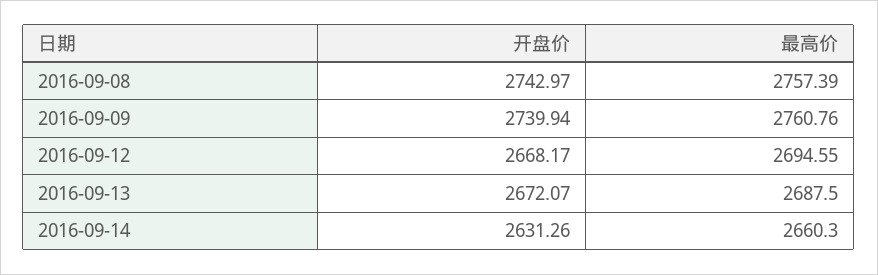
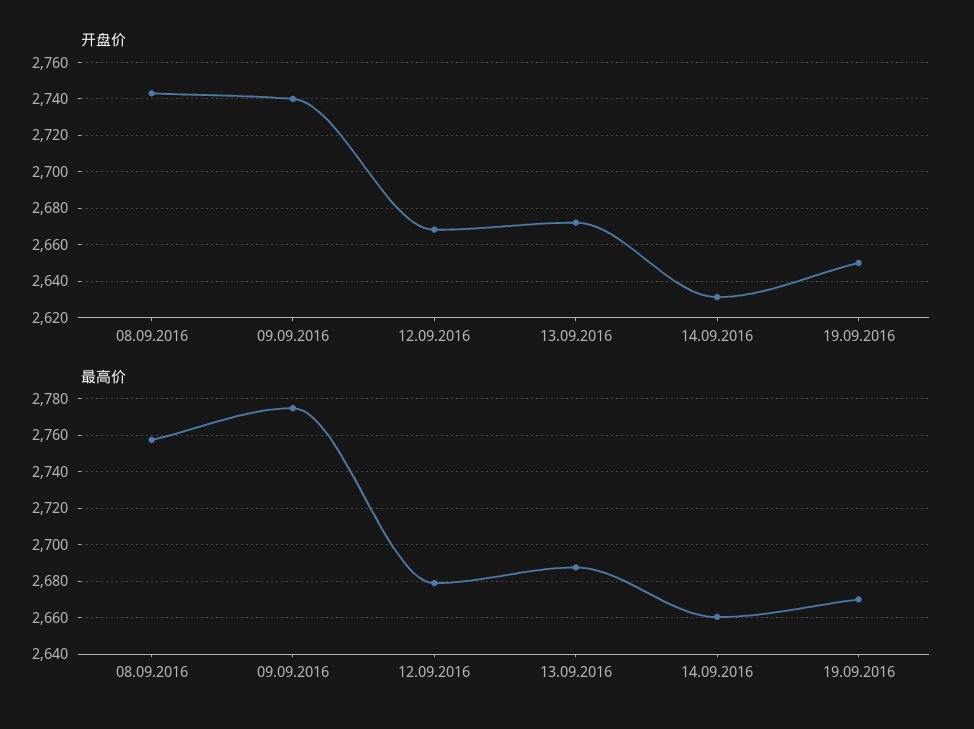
最高价, 2016-09-09: 2760.76 -> 2775
最高价, 2016-09-12: 2694.55 -> 2680
开盘价, 19.09.2016: none -> 2650
最高价, 19.09.2016: none -> 2670

